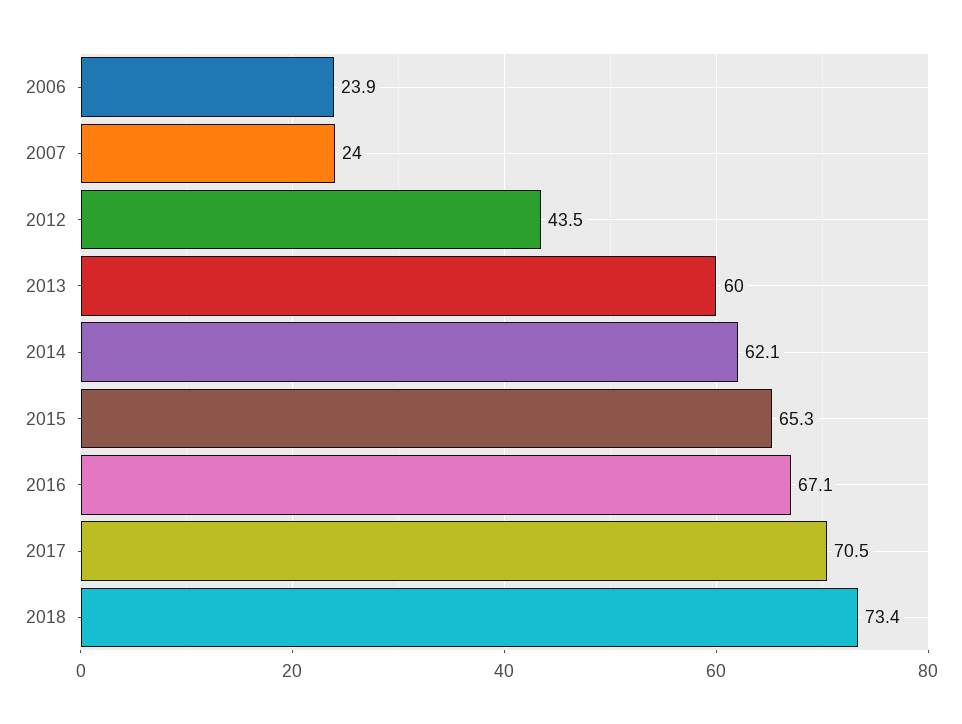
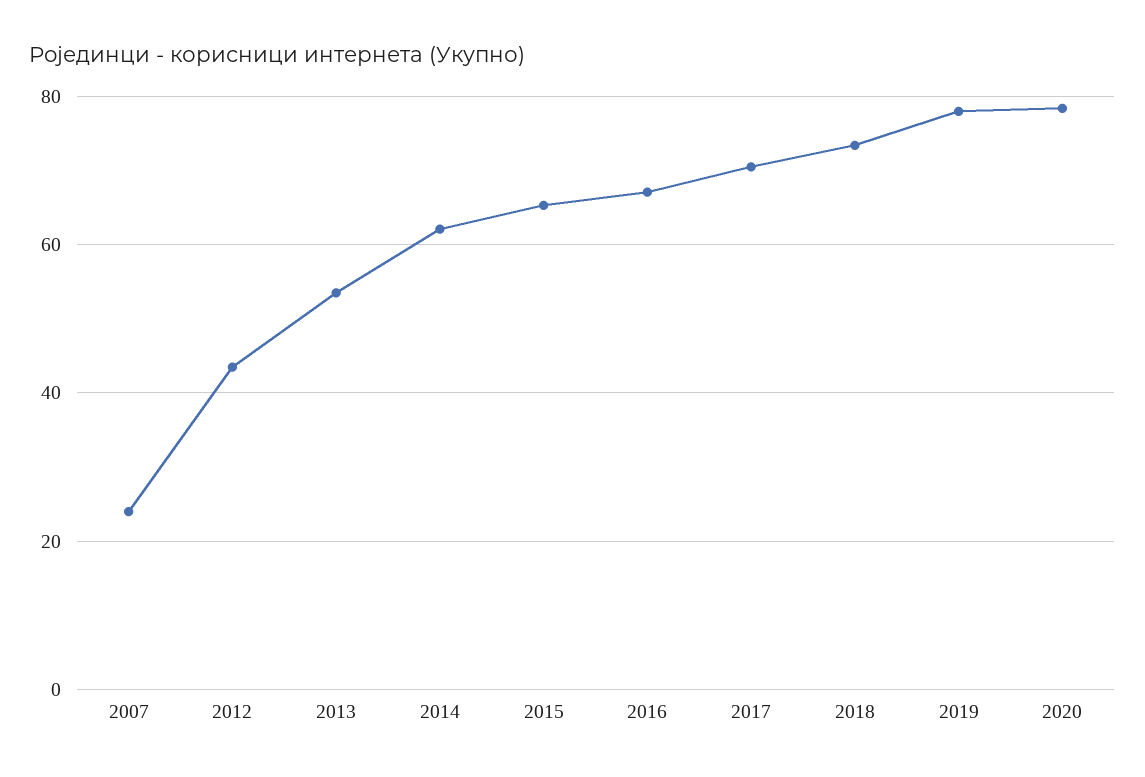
2006: 23.9 -> none
2013: 60 -> 54
2019: none -> 78
2020: none -> 78

